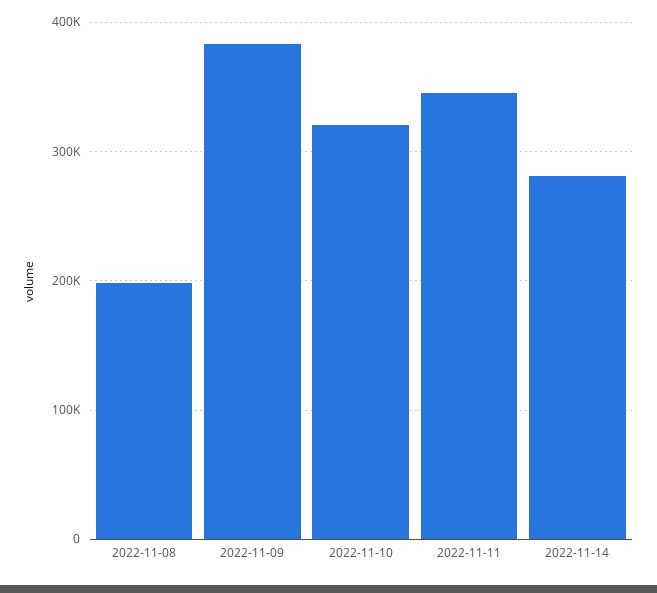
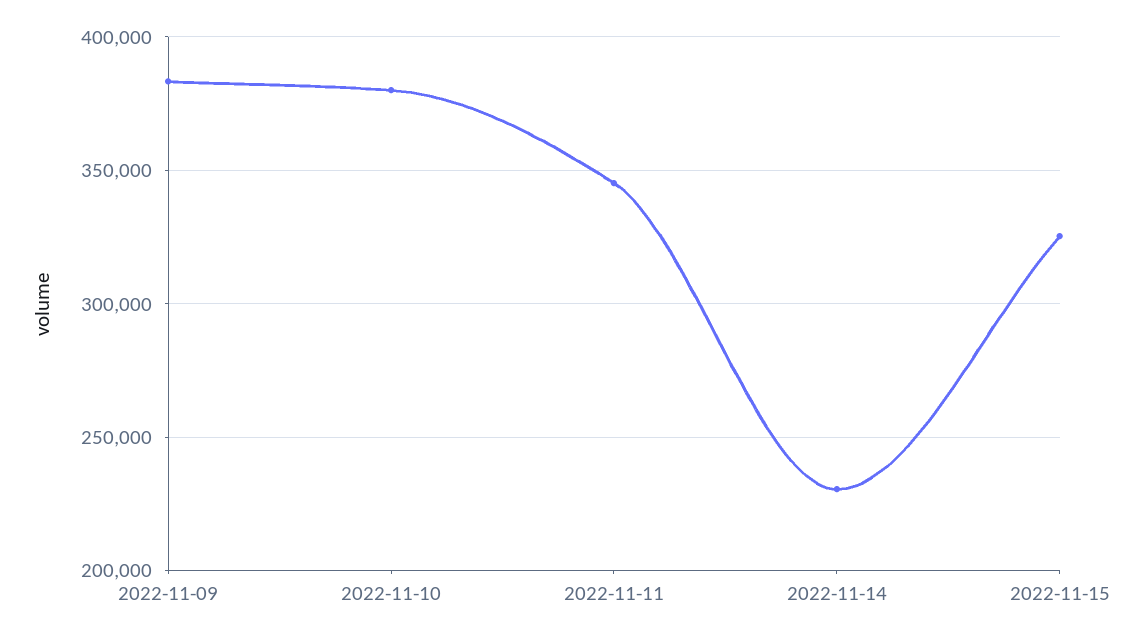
2022-11-08: 200000 -> none
2022-11-10: 320000 -> 380000
2022-11-14: 280000 -> 230000
2022-11-15: none -> 325000

